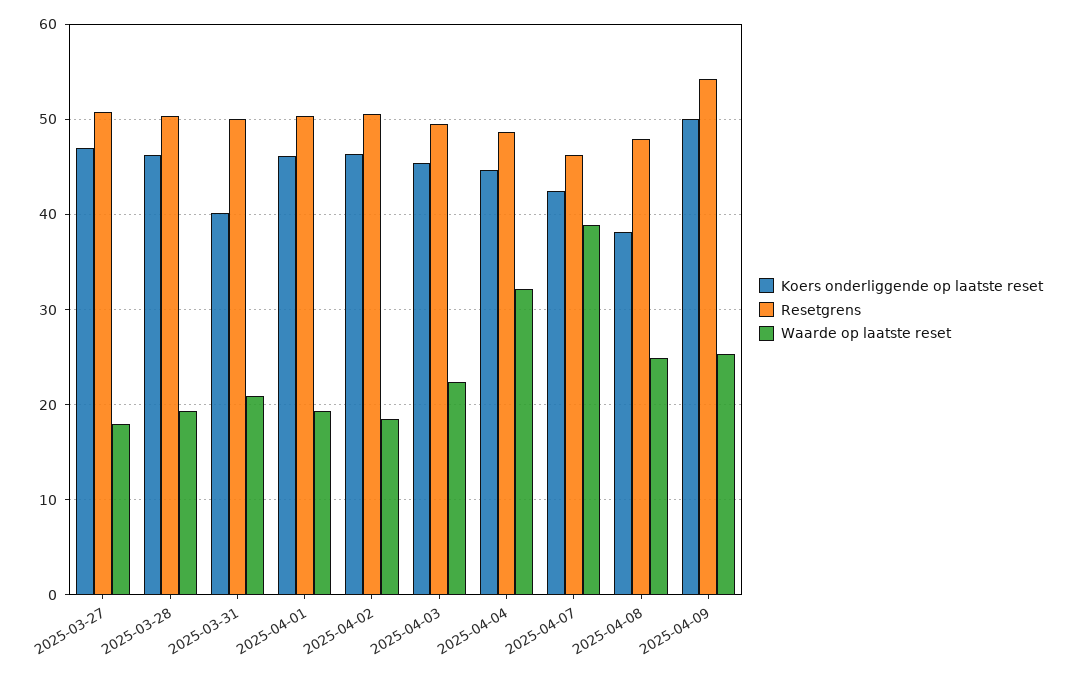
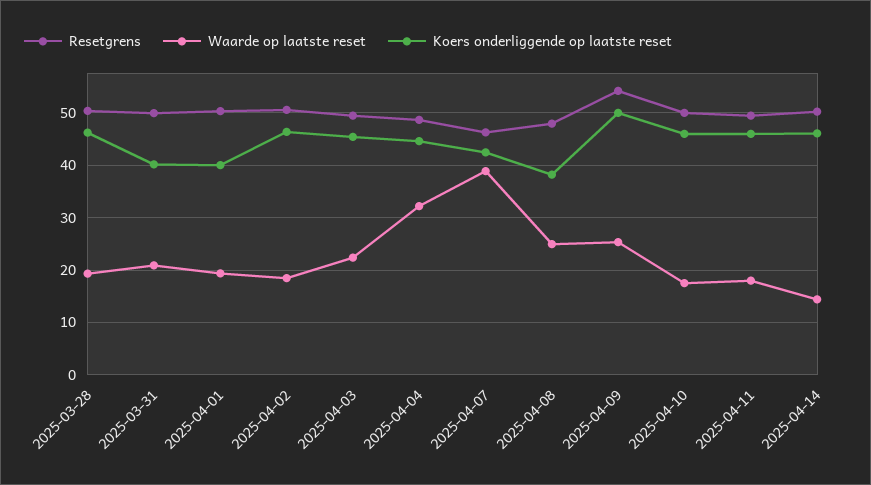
Koers onderliggende op laatste reset, 2025-03-27: 47 -> none
Resetgrens, 2025-03-27: 51 -> none
Waarde op laatste reset, 2025-03-27: 18 -> none
Koers onderliggende op laatste reset, 2025-04-01: 46 -> 40
Resetgrens, 2025-04-10: none -> 50
Waarde op laatste reset, 2025-04-10: none -> 18
Koers onderliggende op laatste reset, 2025-04-10: none -> 46
Resetgrens, 2025-04-11: none -> 50
Waarde op laatste reset, 2025-04-11: none -> 18
Koers onderliggende op laatste reset, 2025-04-11: none -> 46
Resetgrens, 2025-04-14: none -> 50
Waarde op laatste reset, 2025-04-14: none -> 14
Koers onderliggende op laatste reset, 2025-04-14: none -> 46

